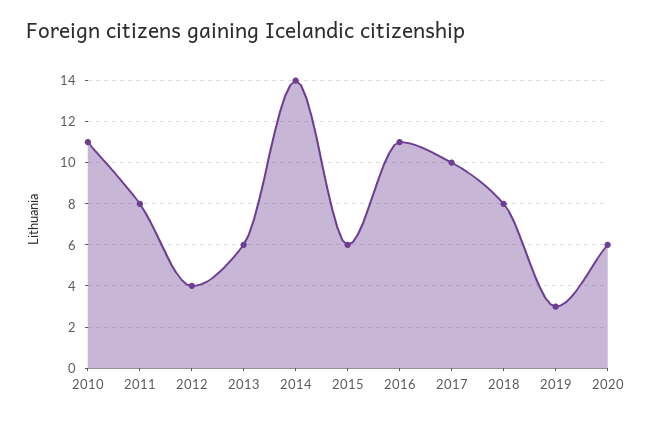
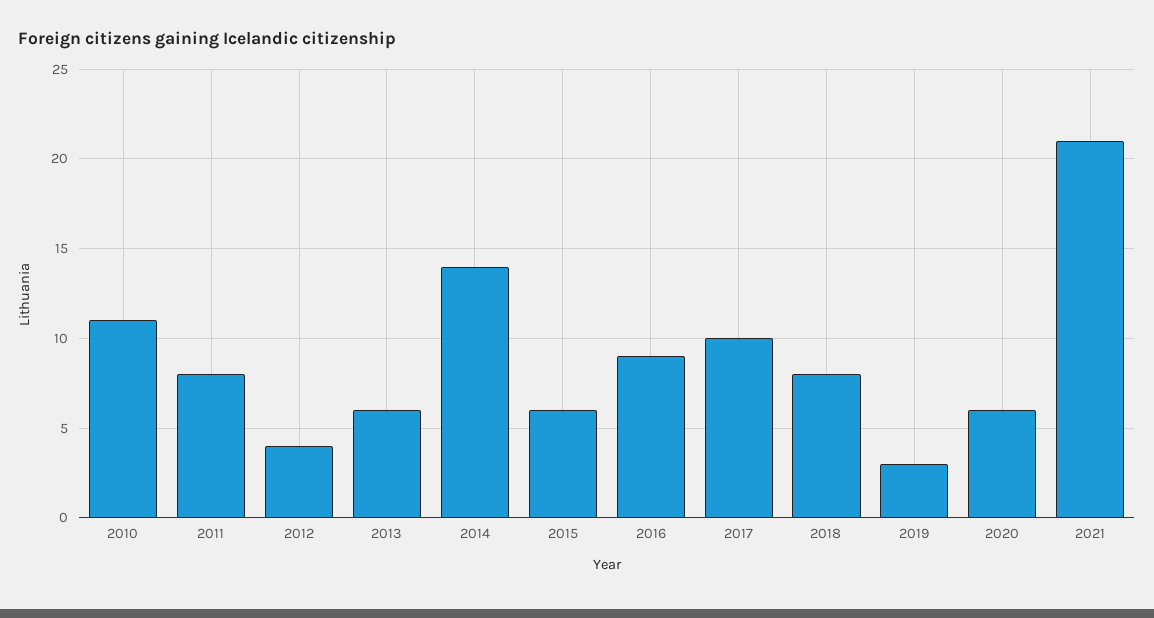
2016: 11 -> 9
2021: none -> 21

